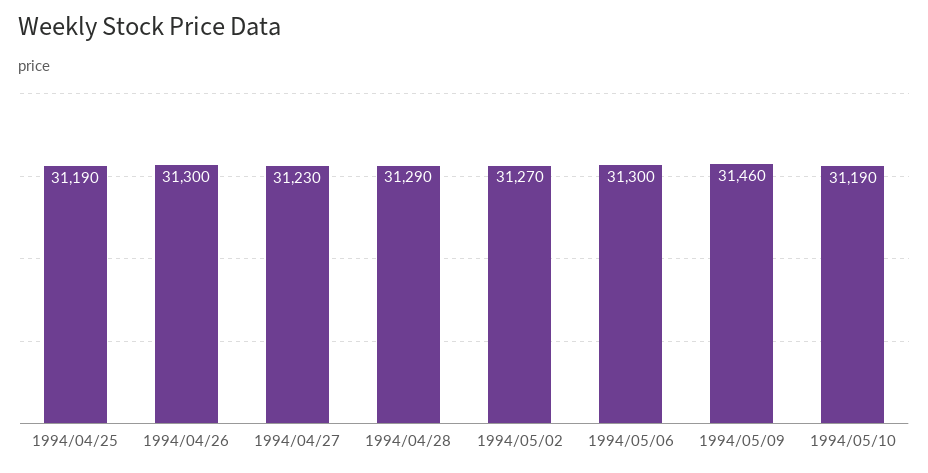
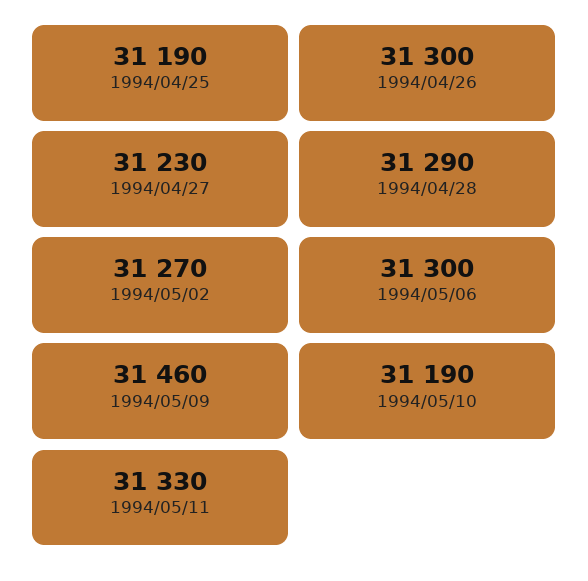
1994/05/11: none -> 31330

